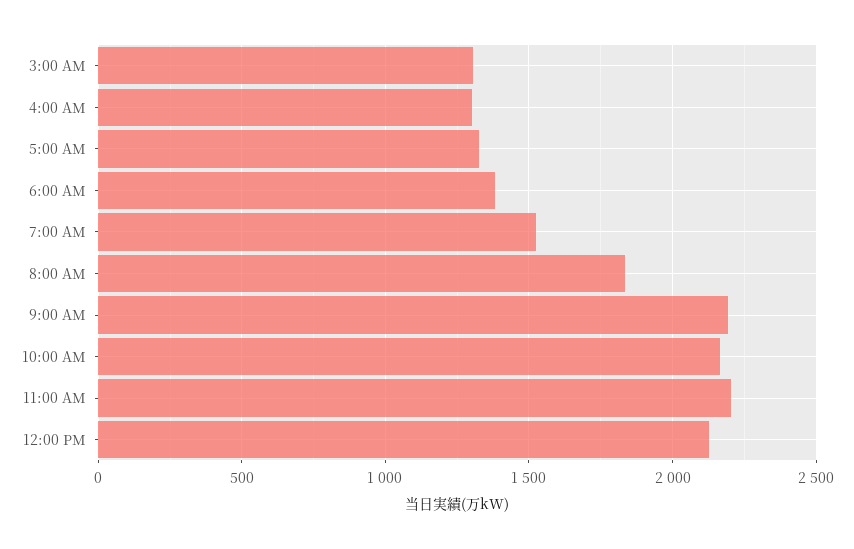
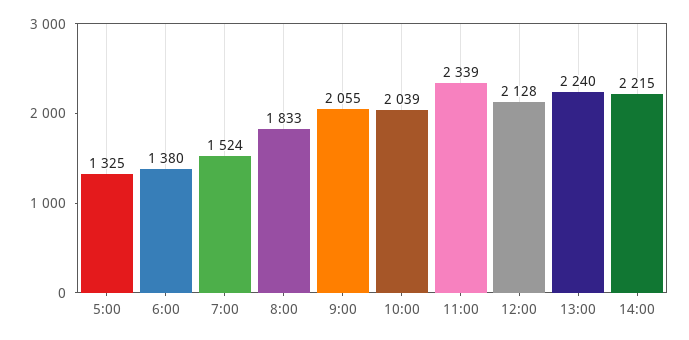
3:00 AM: 1300 -> none
4:00 AM: 1300 -> none
9:00 AM: 2200 -> 2055
10:00 AM: 2150 -> 2039
11:00 AM: 2200 -> 2339
13:00: none -> 2240
14:00: none -> 2215

